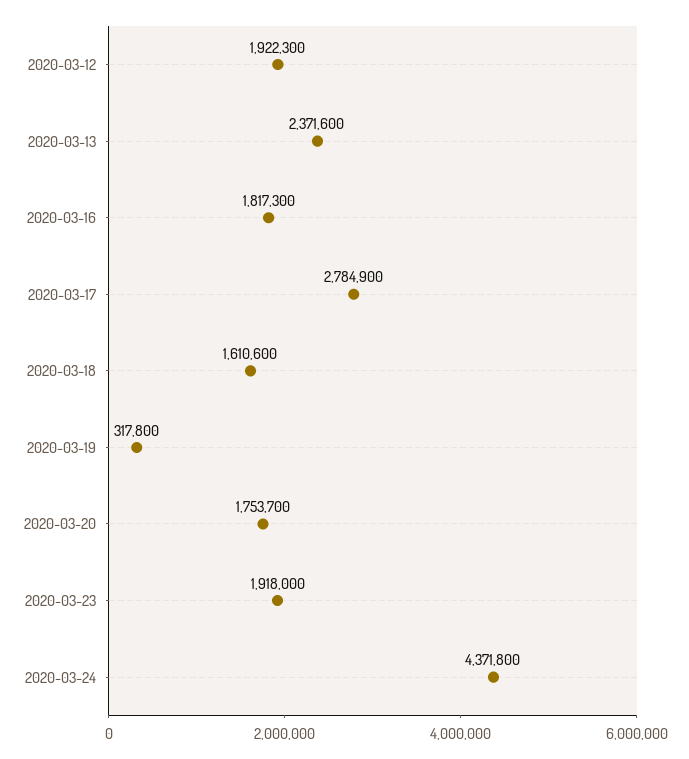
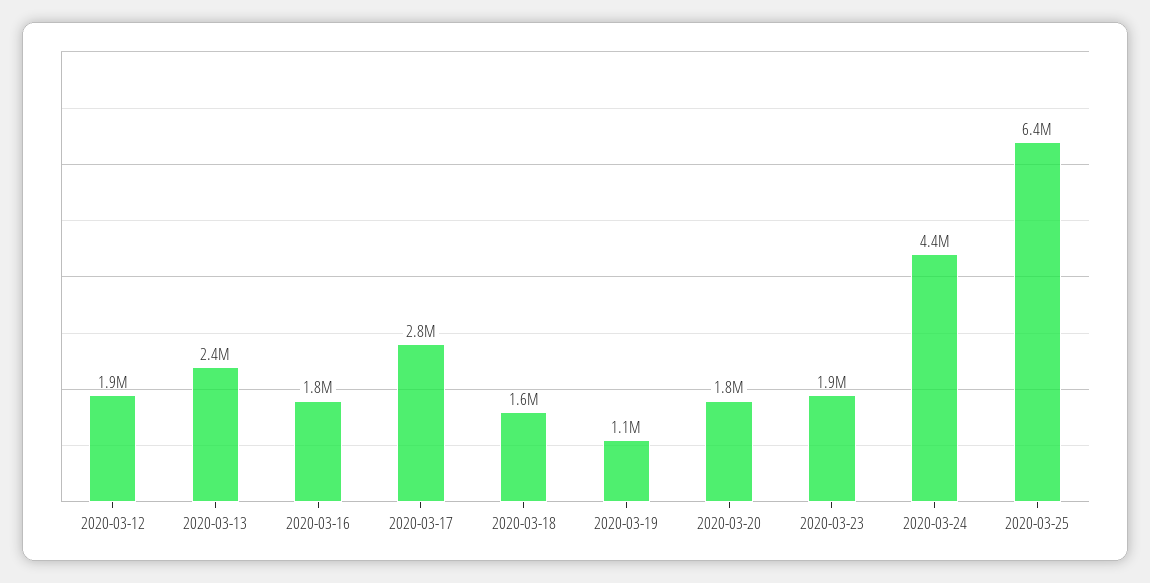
2020-03-19: 317800 -> 1100000
2020-03-25: none -> 6400000

